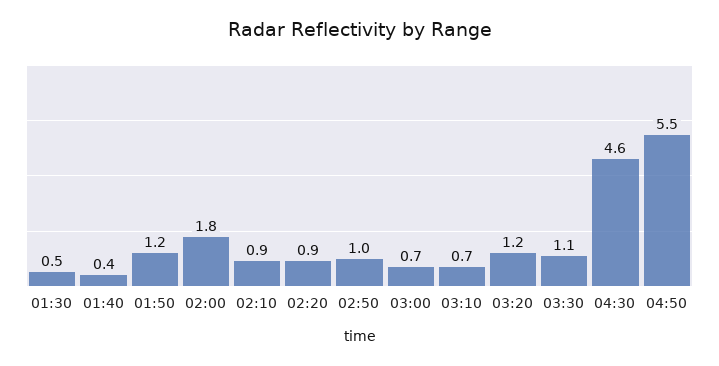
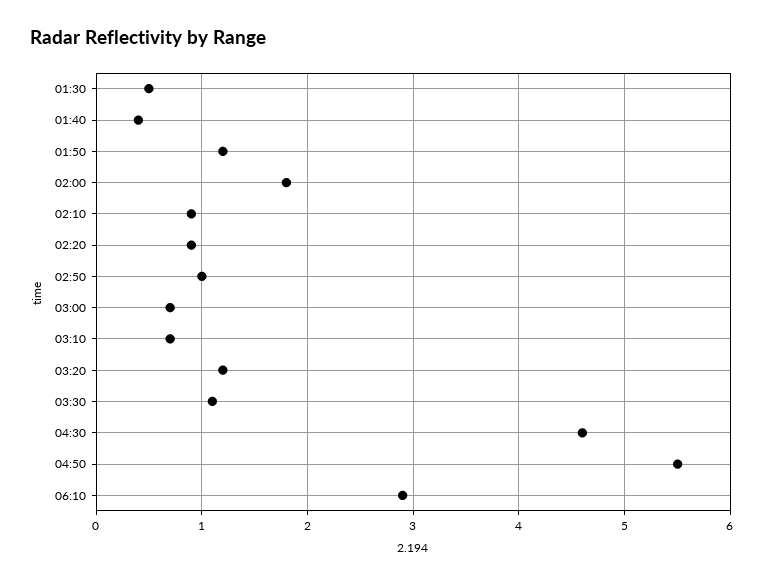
06:10: none -> 2.9

